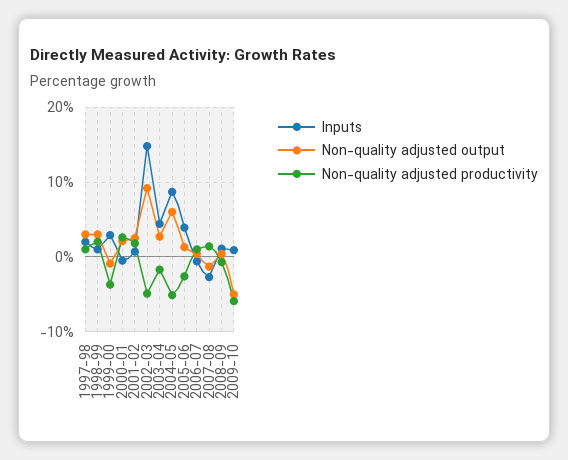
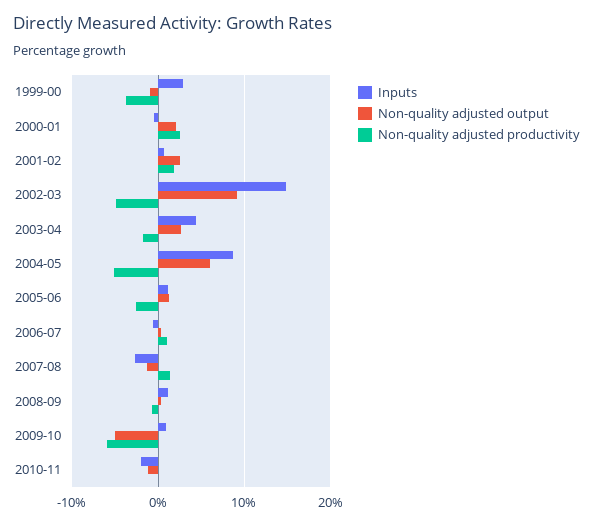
Inputs, 1997-98: 2 -> none
Non-quality adjusted output, 1997-98: 3 -> none
Non-quality adjusted productivity, 1997-98: 1 -> none
Inputs, 1998-99: 1 -> none
Non-quality adjusted output, 1998-99: 3 -> none
Non-quality adjusted productivity, 1998-99: 2 -> none
Inputs, 2005-06: 4 -> 1
Inputs, 2010-11: none -> -2
Non-quality adjusted output, 2010-11: none -> -1
Non-quality adjusted productivity, 2010-11: none -> 0

